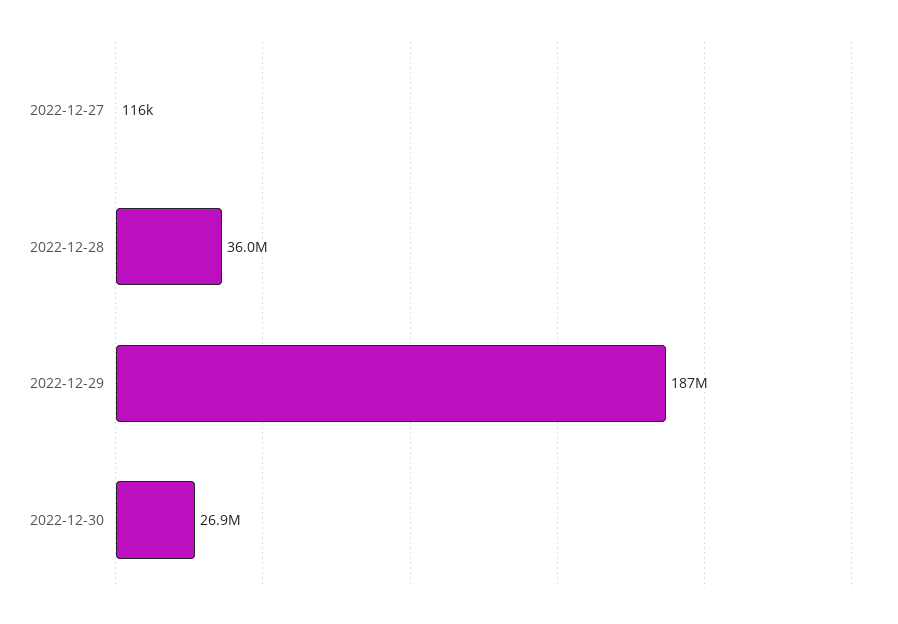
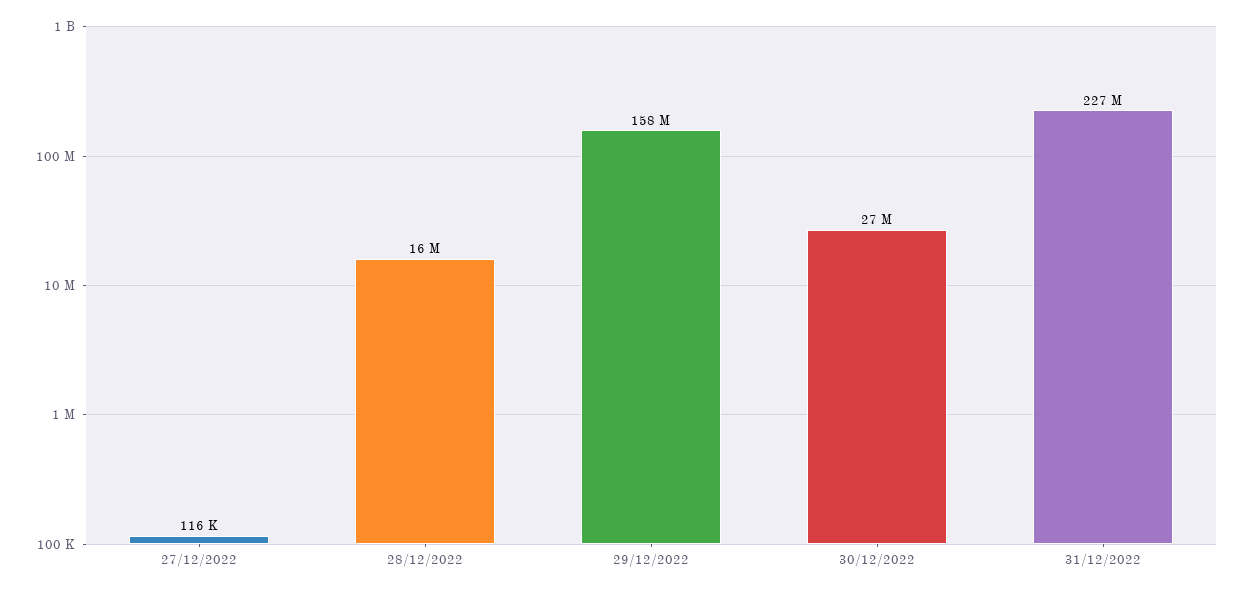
2022-12-28: 36000000 -> 16000000
2022-12-29: 187000000 -> 158000000
31/12/2022: none -> 227000000

